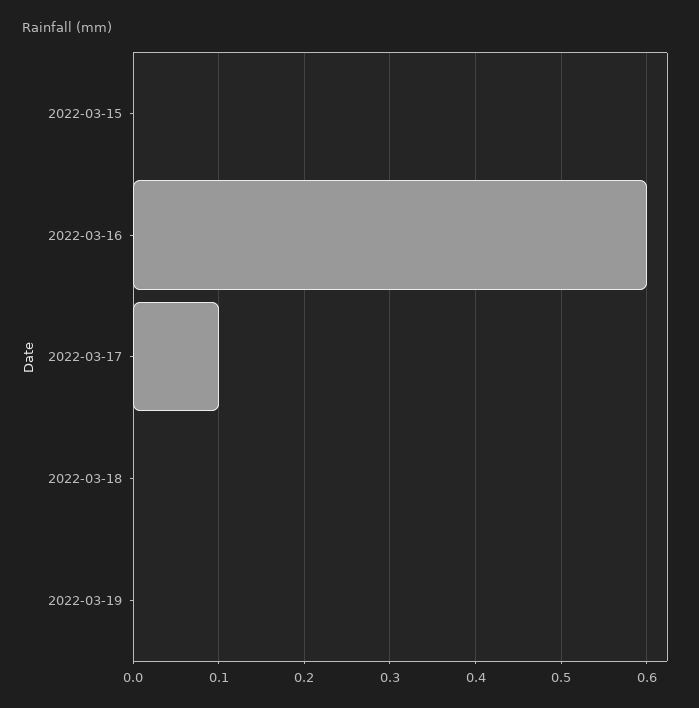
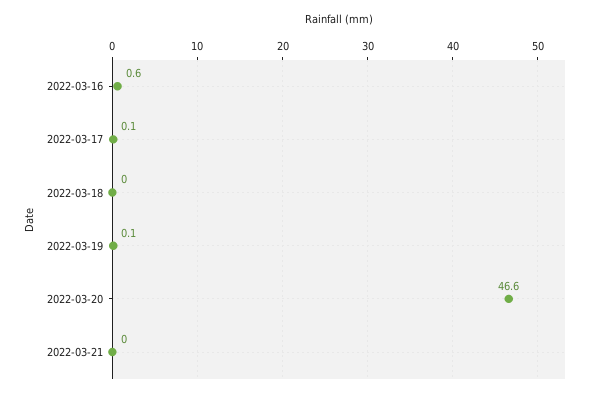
2022-03-15: 0 -> none
2022-03-19: 0 -> 0.1
2022-03-20: none -> 46.6
2022-03-21: none -> 0

